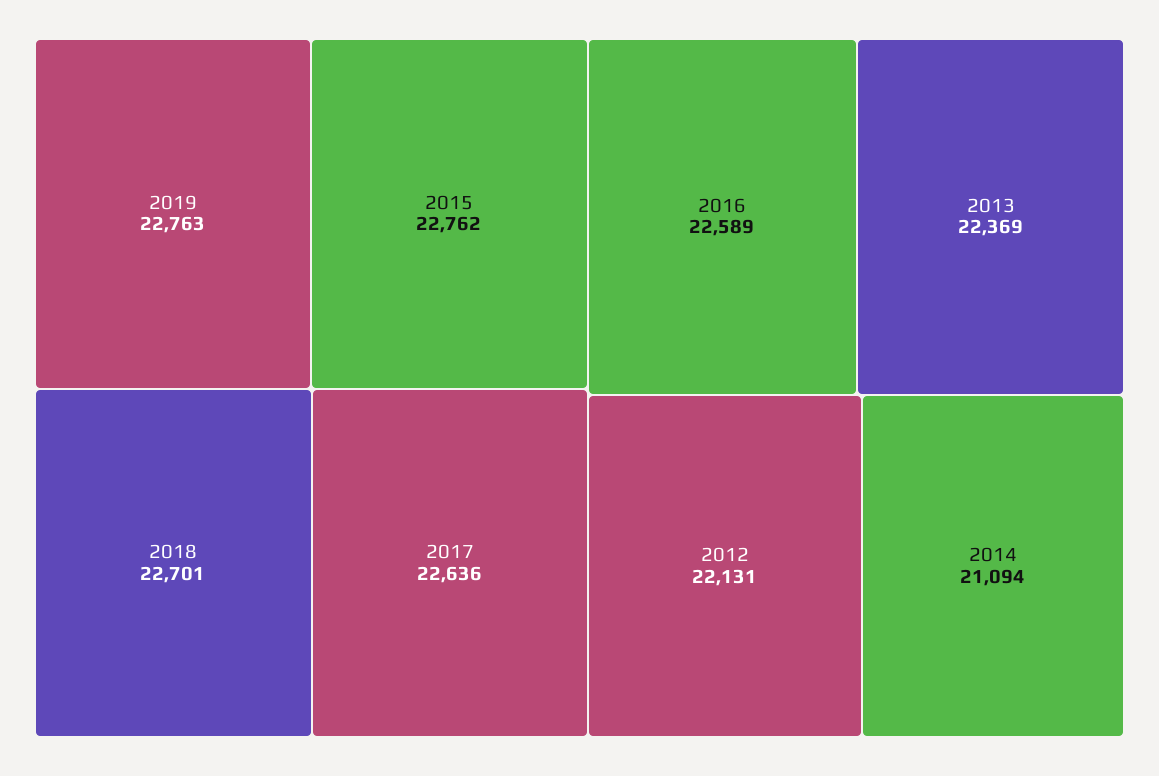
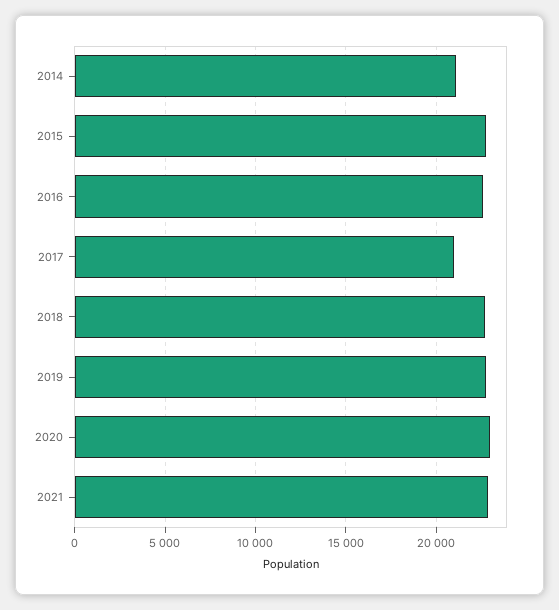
2017: 22636 -> 21000
2013: 22369 -> none
2012: 22131 -> none
2020: none -> 23000
2021: none -> 23000

